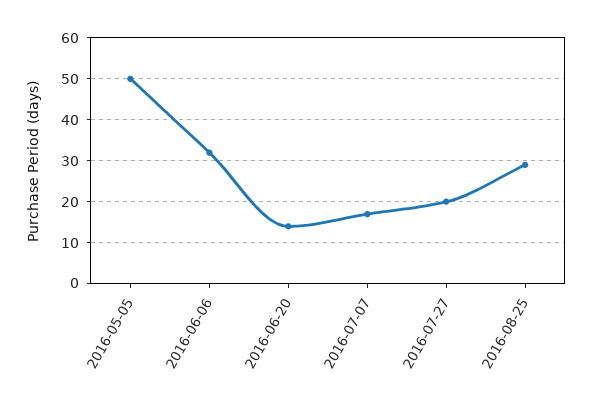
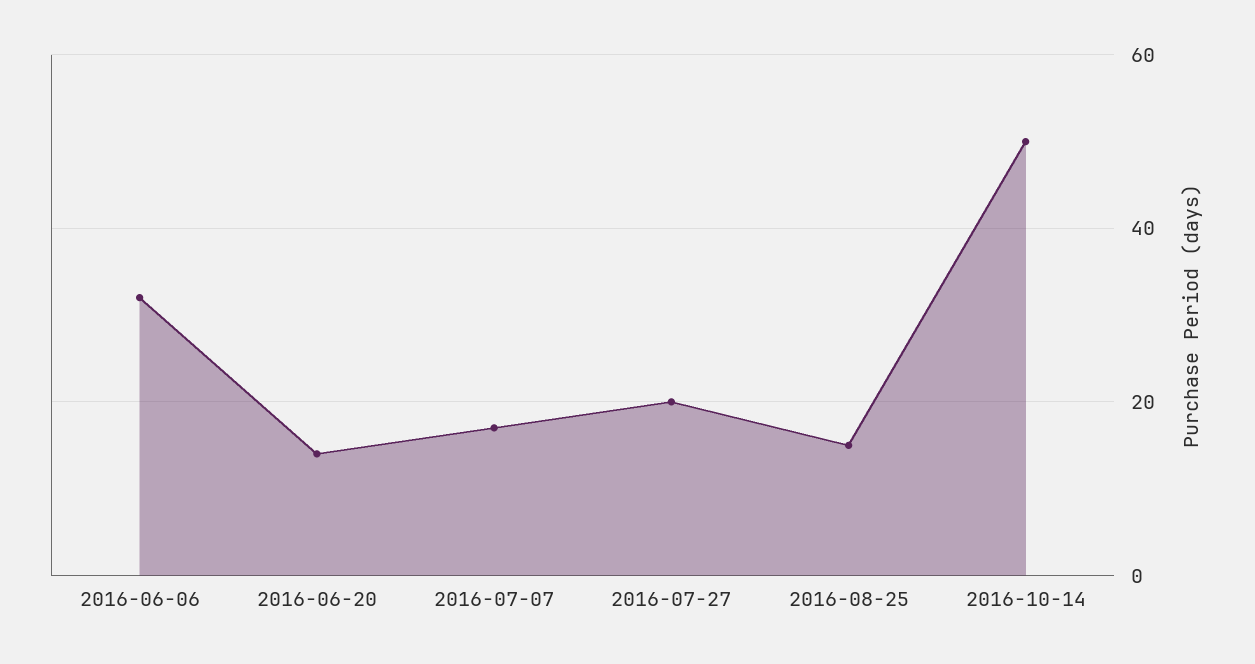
2016-05-05: 50 -> none
2016-08-25: 30 -> 15
2016-10-14: none -> 50

